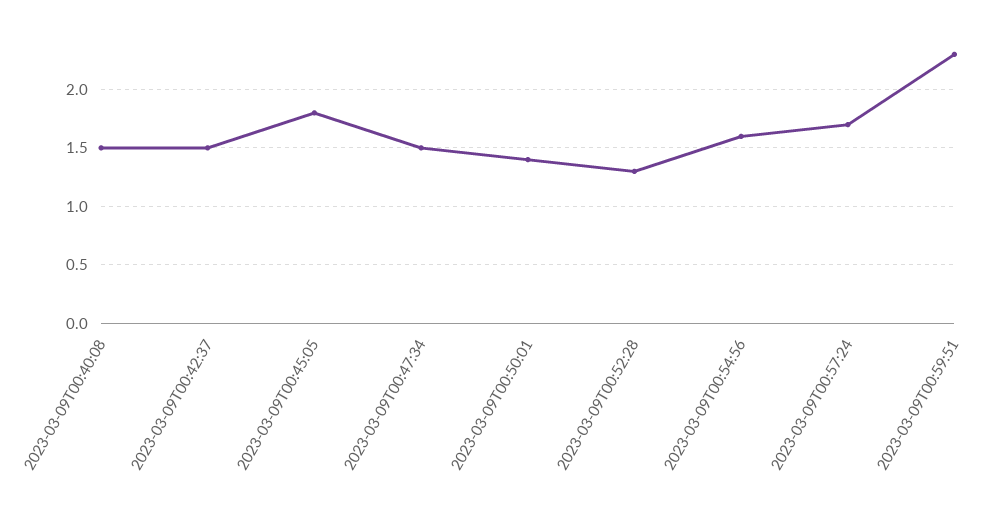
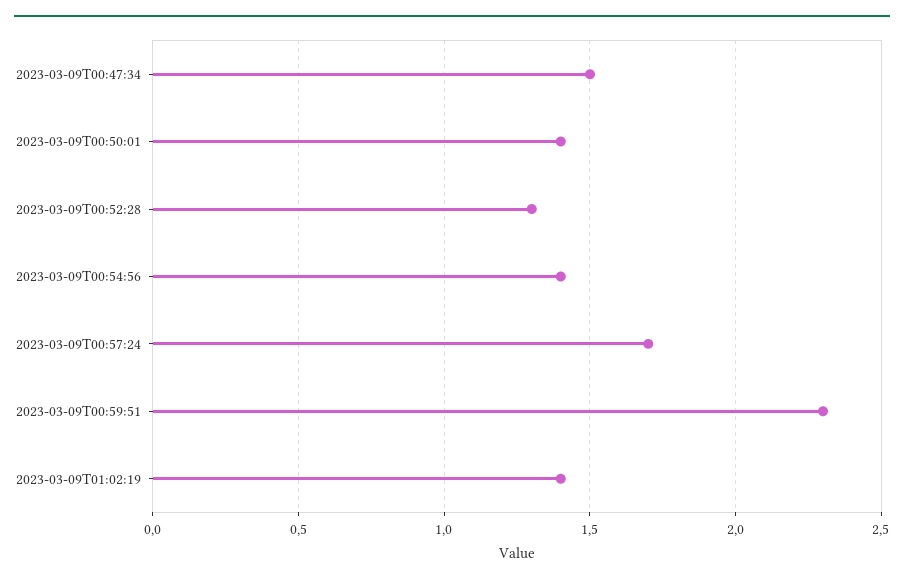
2023-03-09T00:40:08: 1.5 -> none
2023-03-09T00:42:37: 1.5 -> none
2023-03-09T00:45:05: 1.8 -> none
2023-03-09T00:54:56: 1.6 -> 1.4
2023-03-09T01:02:19: none -> 1.4

